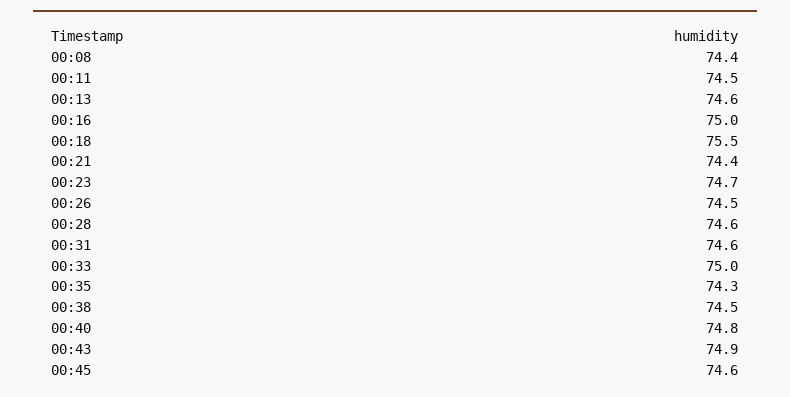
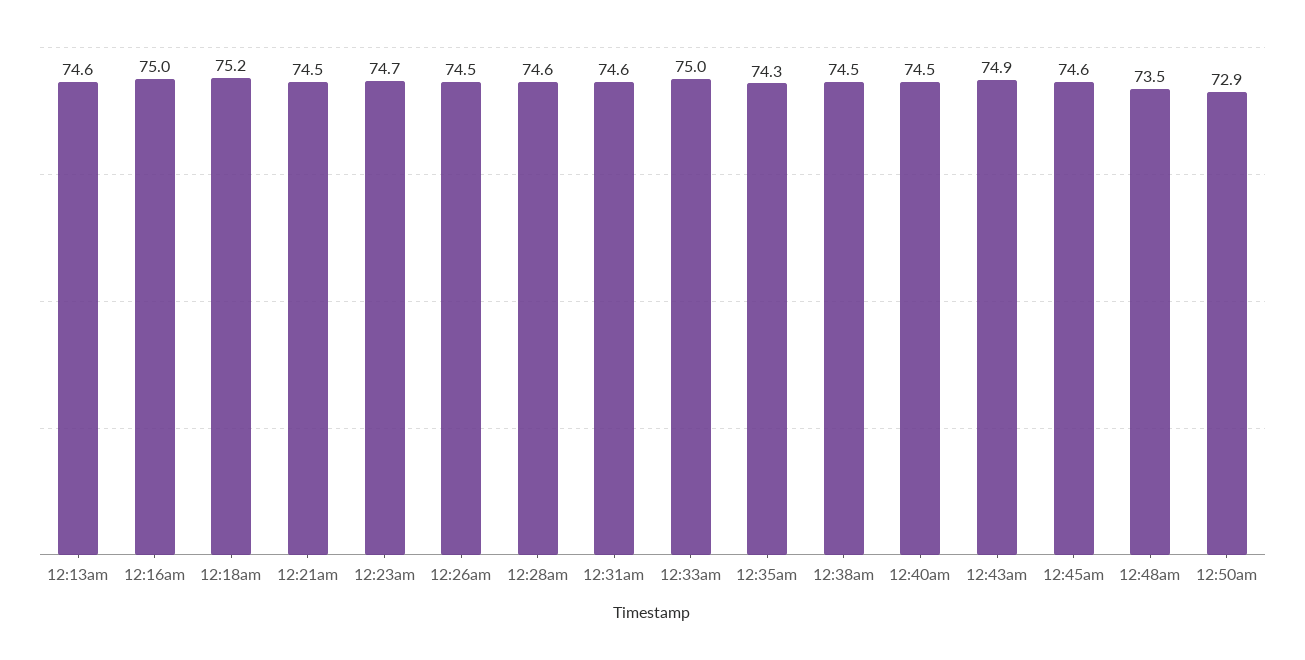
00:08: 74.4 -> none
00:11: 74.5 -> none
00:18: 75.5 -> 75.2
00:21: 74.4 -> 74.5
00:40: 74.8 -> 74.5
12:48am: none -> 73.5
12:50am: none -> 72.9

